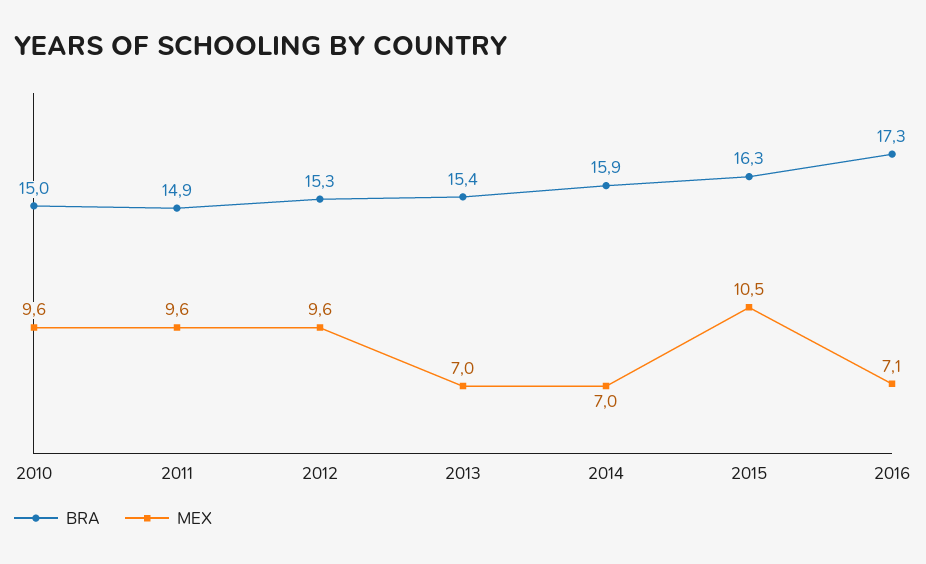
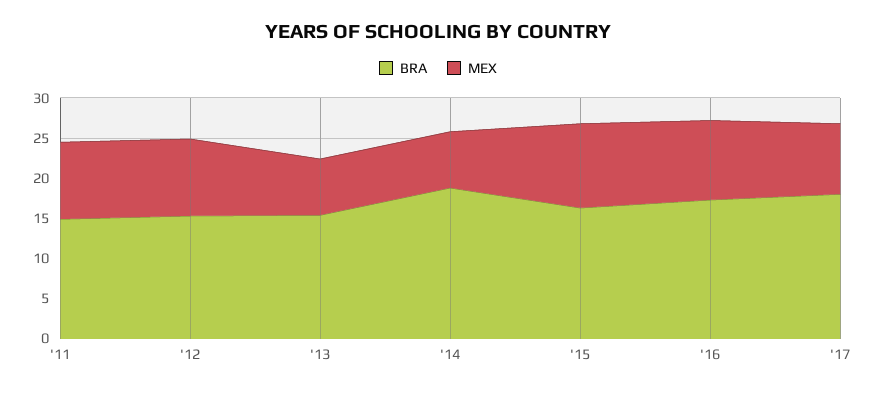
BRA, 2010: 15 -> none
MEX, 2010: 9.6 -> none
BRA, 2014: 15.9 -> 19
MEX, 2016: 7.1 -> 10
BRA, '17: none -> 18
MEX, '17: none -> 9

